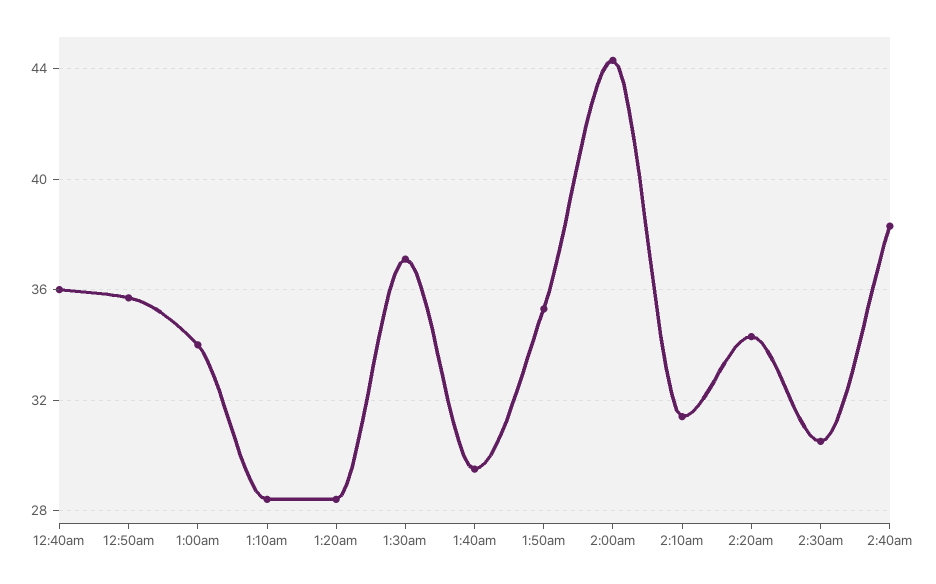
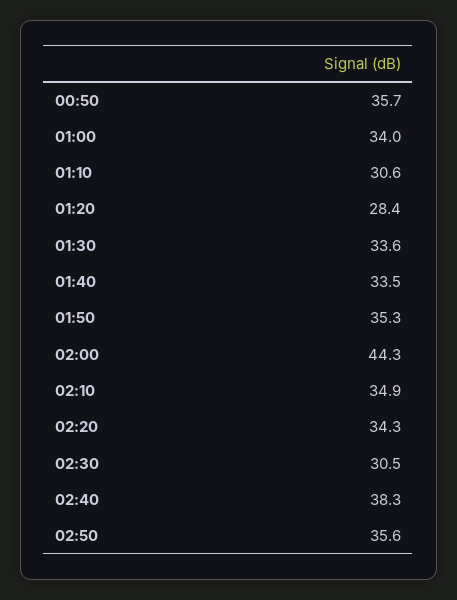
12:40am: 36 -> none
1:10am: 28.5 -> 30.6
1:30am: 37 -> 33.6
1:40am: 29.5 -> 33.5
2:10am: 31.5 -> 34.9
02:50: none -> 35.6

